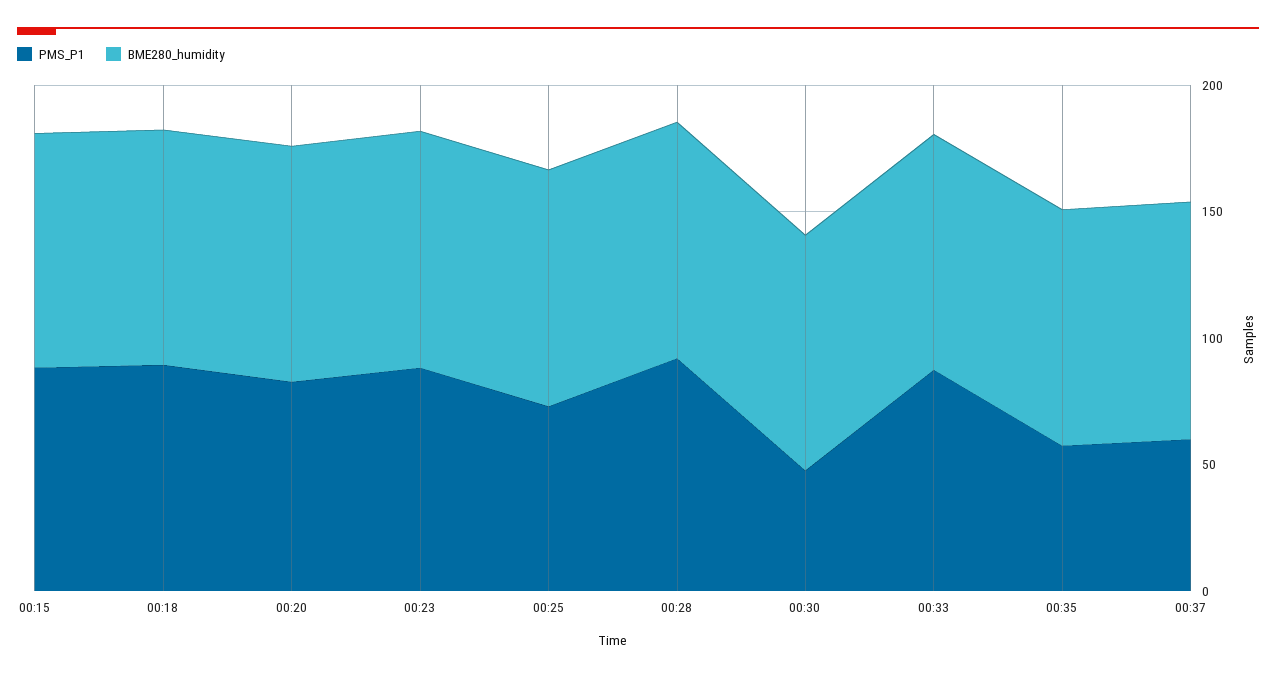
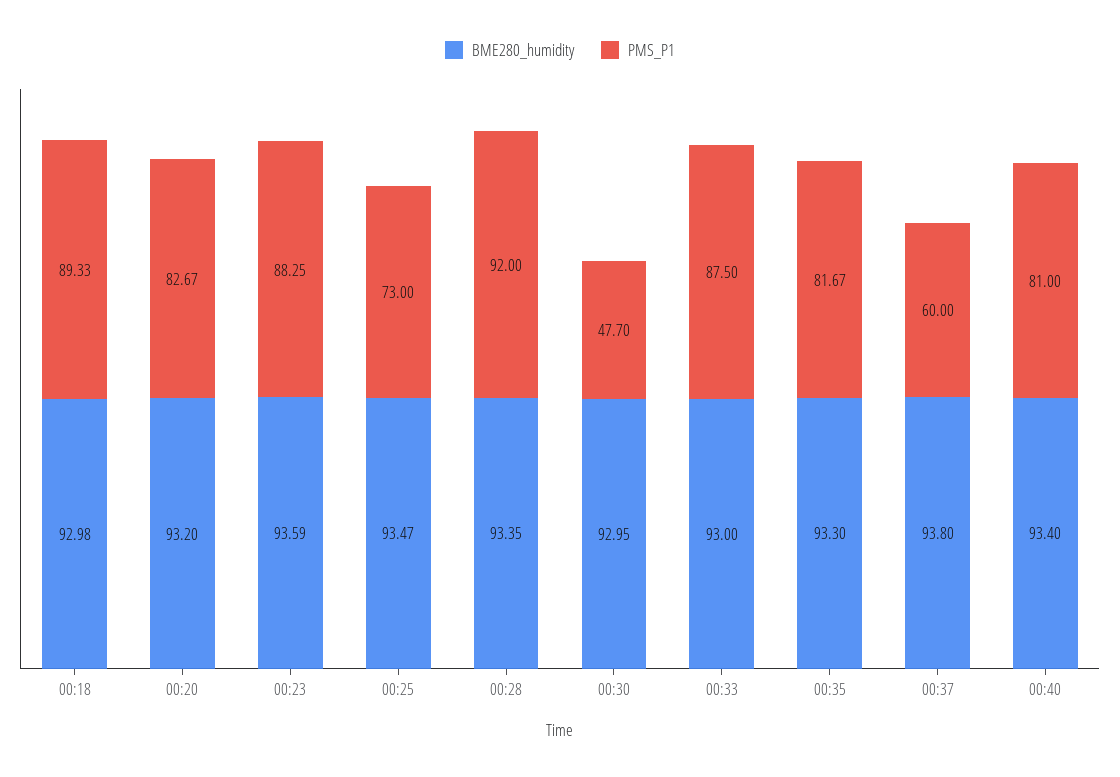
PMS_P1, 00:15: 90 -> none
BME280_humidity, 00:15: 90 -> none
PMS_P1, 00:35: 60 -> 81.67
BME280_humidity, 00:40: none -> 93.4
PMS_P1, 00:40: none -> 81

